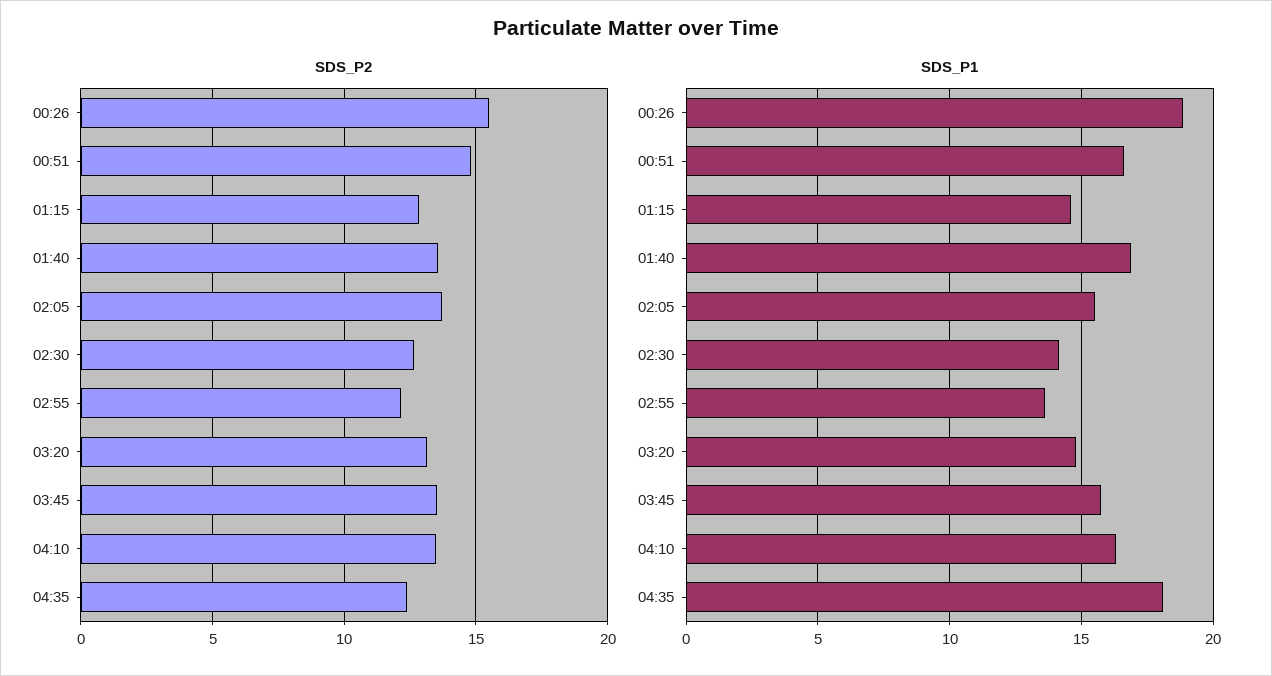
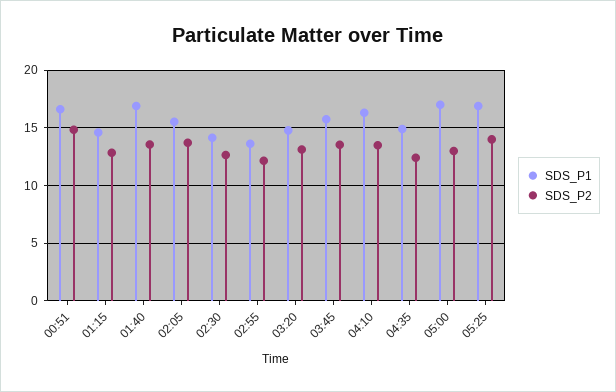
SDS_P2, 00:26: 15.5 -> none
SDS_P1, 00:26: 19 -> none
SDS_P1, 04:35: 18 -> 15
SDS_P1, 05:00: none -> 17
SDS_P2, 05:00: none -> 13
SDS_P1, 05:25: none -> 17
SDS_P2, 05:25: none -> 14

